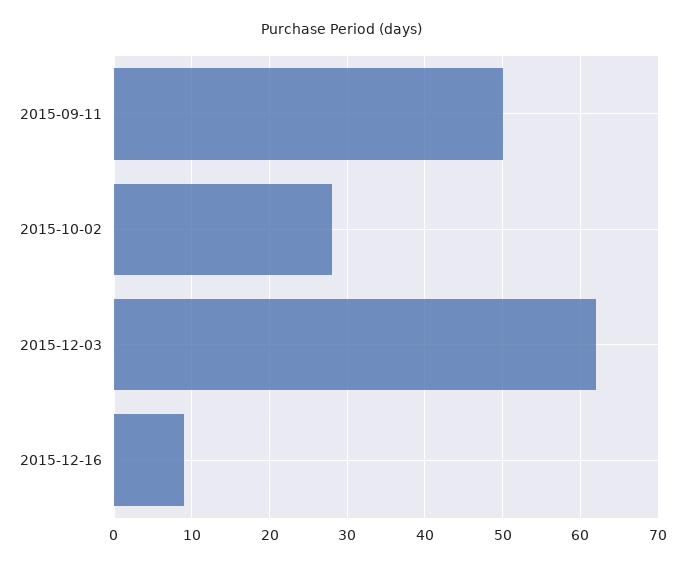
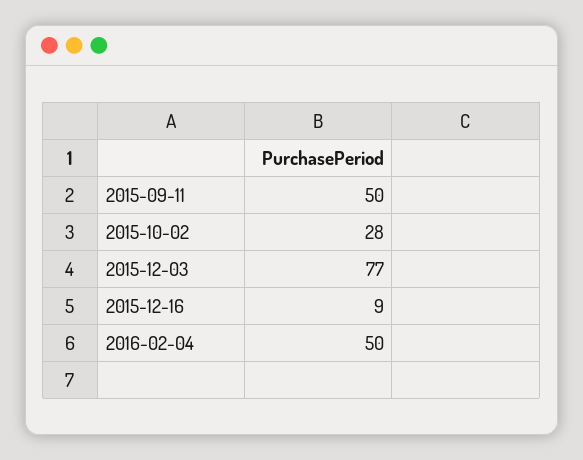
2015-12-03: 62 -> 77
2016-02-04: none -> 50

